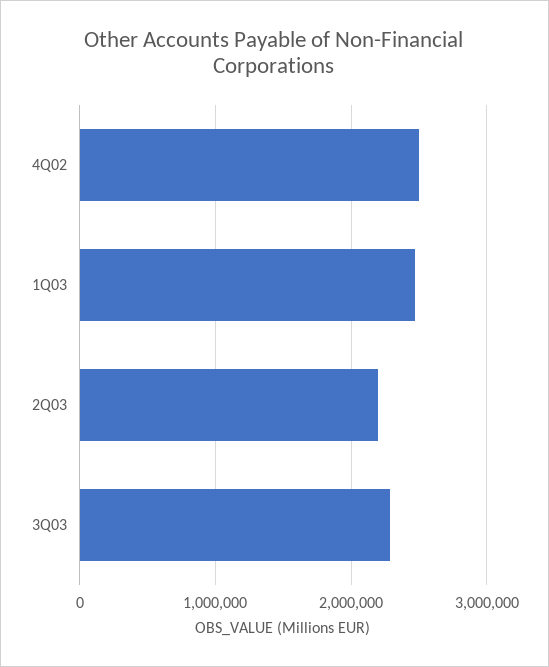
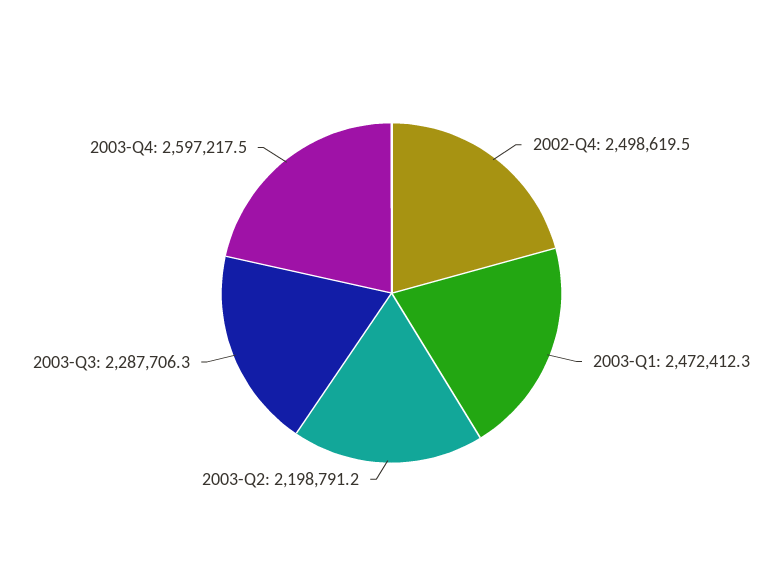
2003-Q4: none -> 2597217.5

